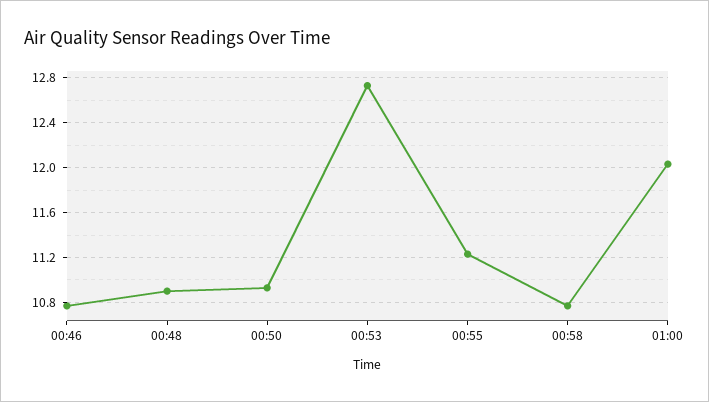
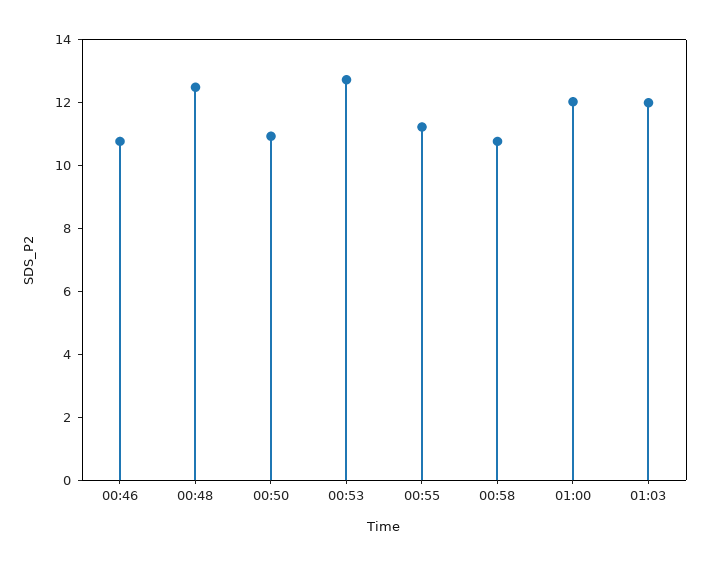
00:48: 10.9 -> 12.5
01:03: none -> 12

